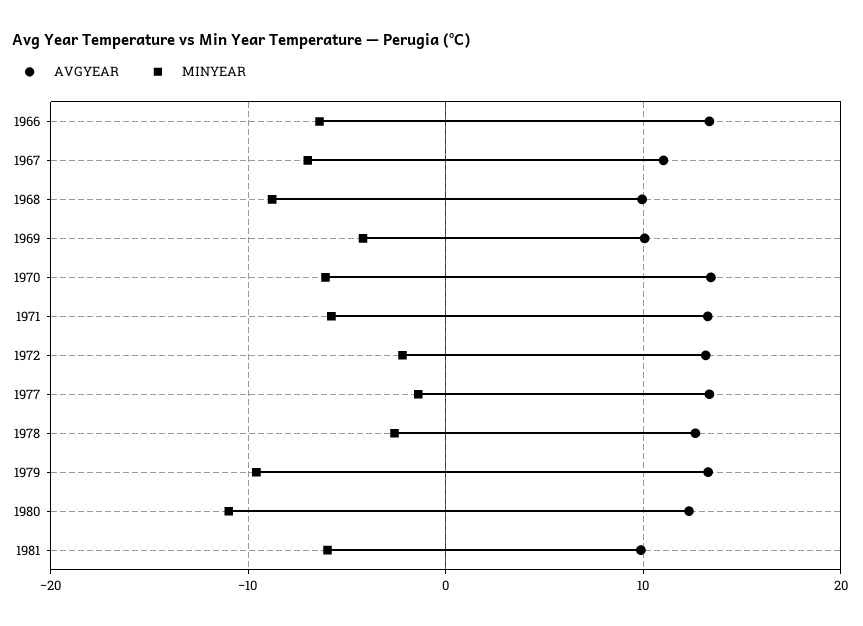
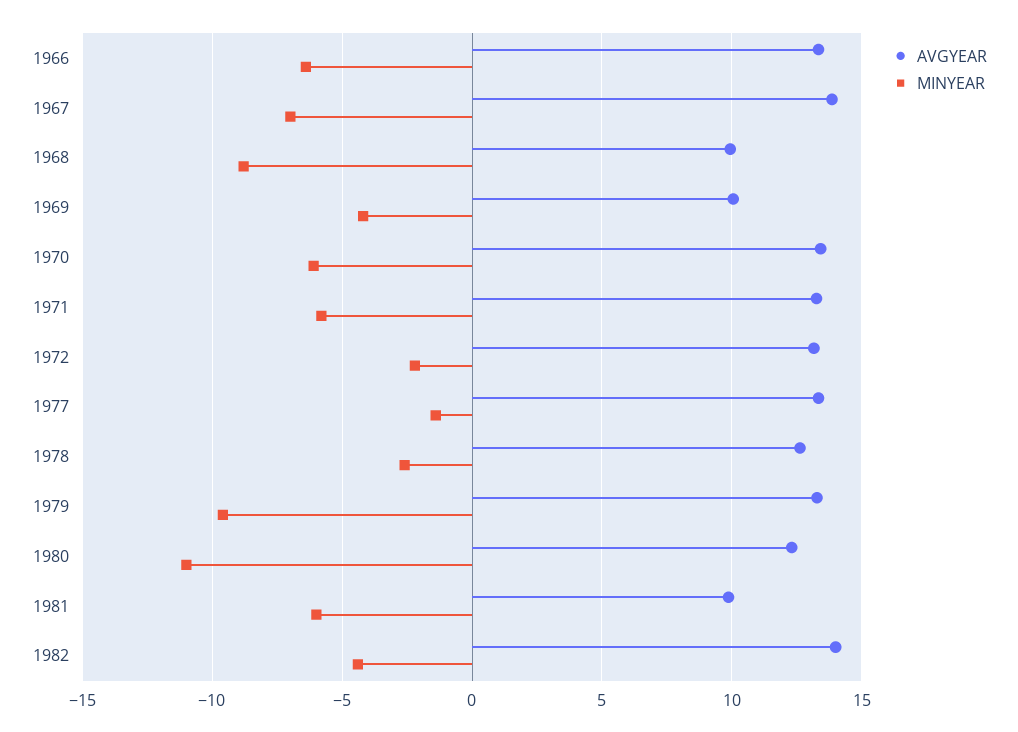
AVGYEAR, 1967: 11 -> 14
AVGYEAR, 1982: none -> 14
MINYEAR, 1982: none -> -4.5

